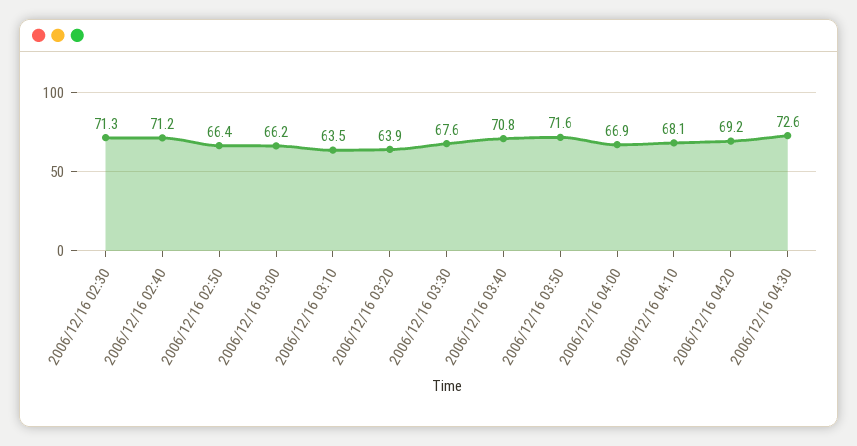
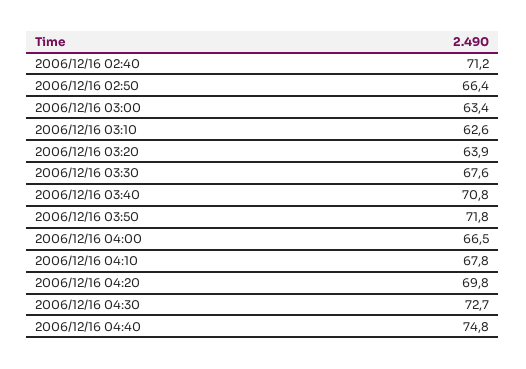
2006/12/16 02:30: 71.3 -> none
2006/12/16 03:00: 66.2 -> 63.4
2006/12/16 03:10: 63.5 -> 62.6
2006/12/16 03:50: 71.6 -> 71.8
2006/12/16 04:00: 66.9 -> 66.5
2006/12/16 04:10: 68.1 -> 67.8
2006/12/16 04:20: 69.2 -> 69.8
2006/12/16 04:30: 72.6 -> 72.7
2006/12/16 04:40: none -> 74.8

